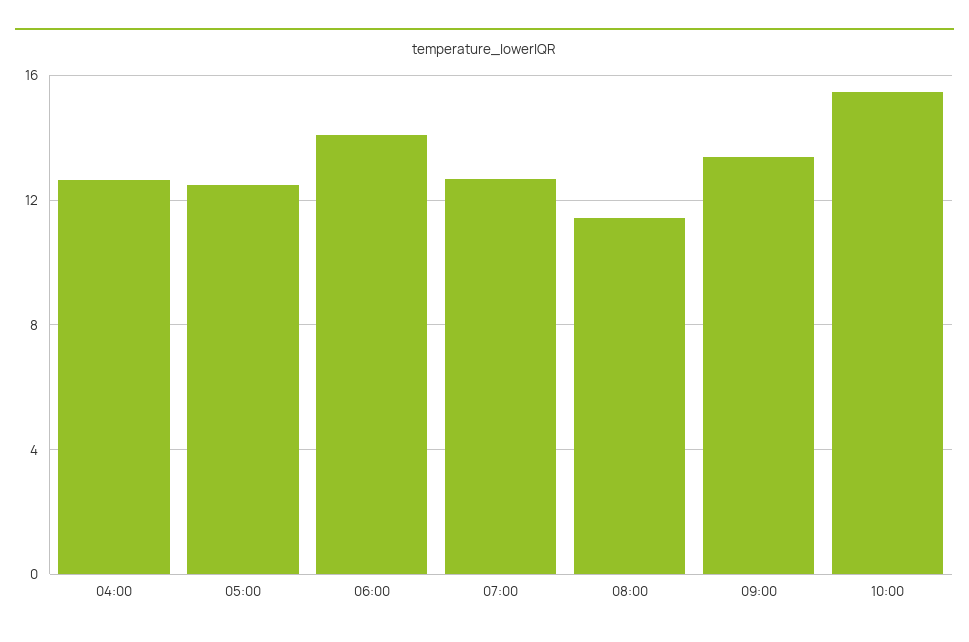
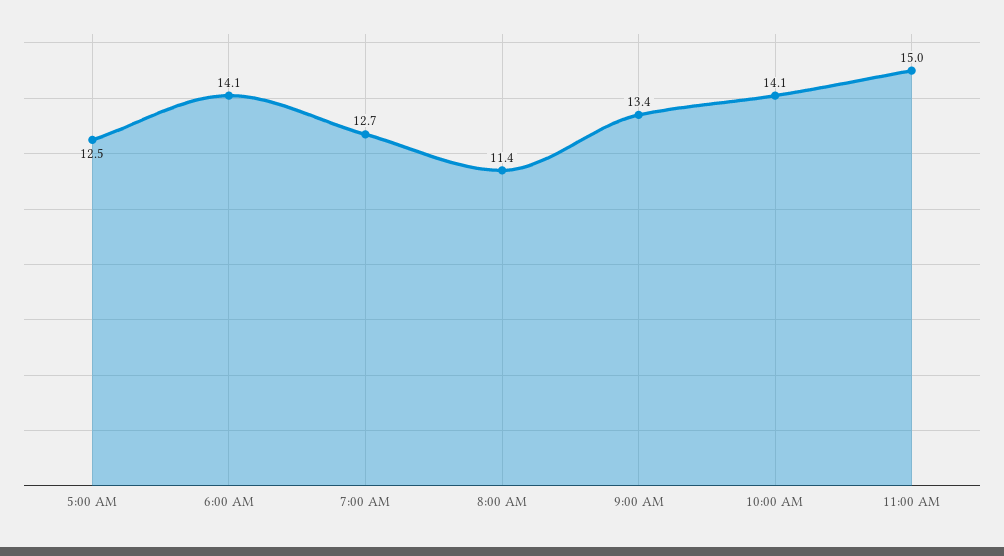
04:00: 12.5 -> none
10:00: 15.5 -> 14.1
11:00 AM: none -> 15

